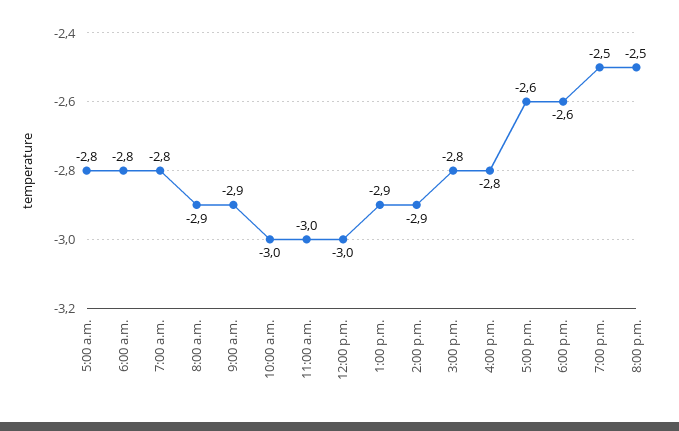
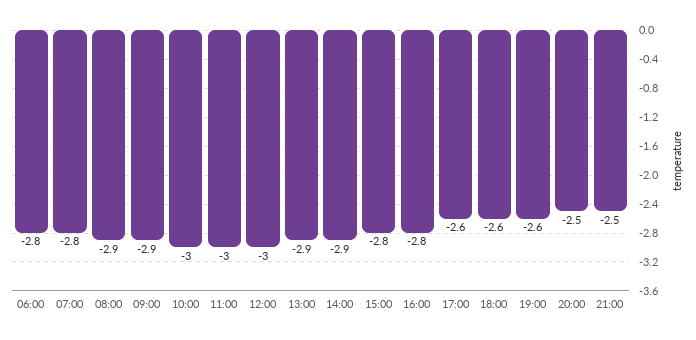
5:00 a.m.: -2.8 -> none
7:00 p.m.: -2.5 -> -2.6
21:00: none -> -2.5

